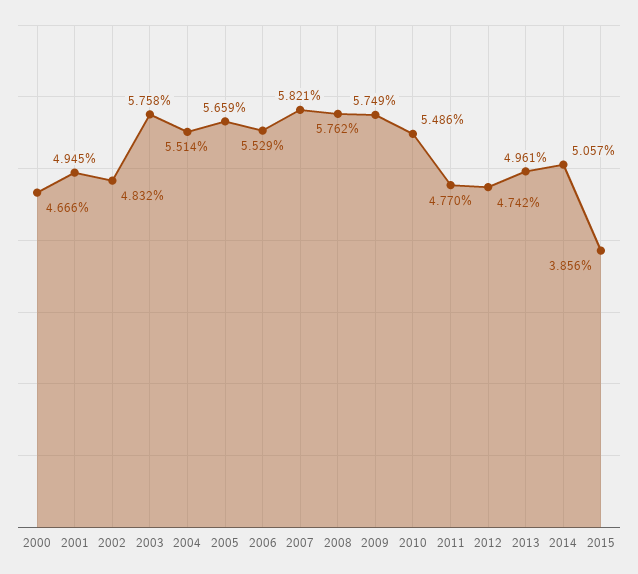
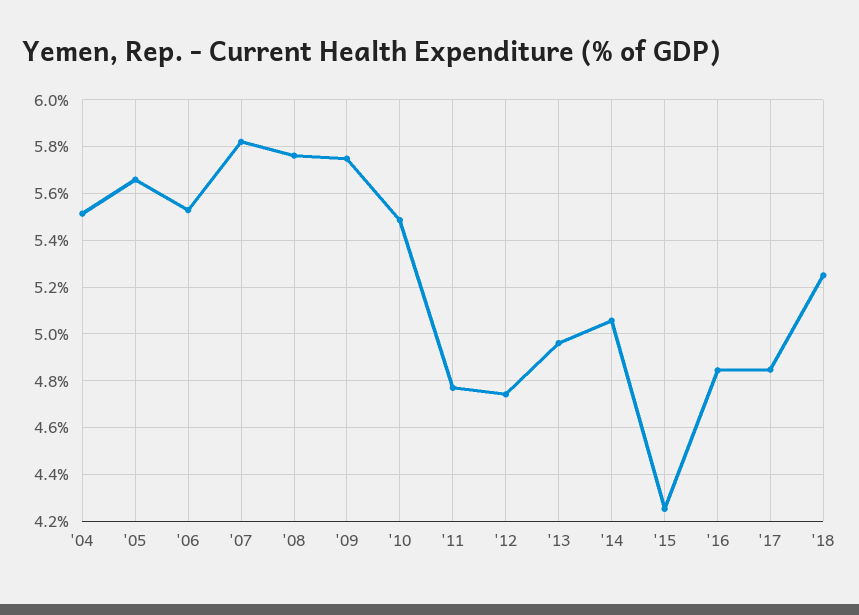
2000: 4.666 -> none
2001: 4.945 -> none
2002: 4.832 -> none
2003: 5.758 -> none
2015: 3.856 -> 4.25
'16: none -> 4.85
'17: none -> 4.85
'18: none -> 5.25

